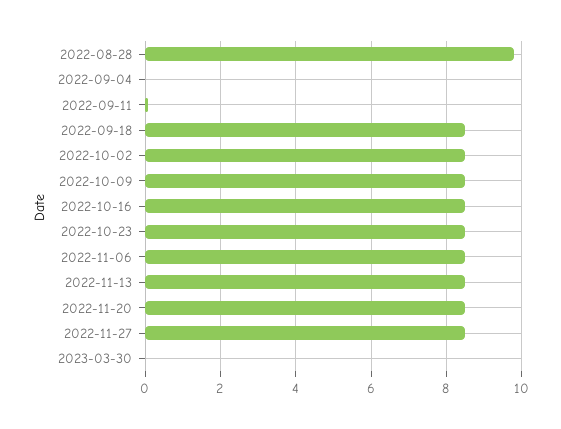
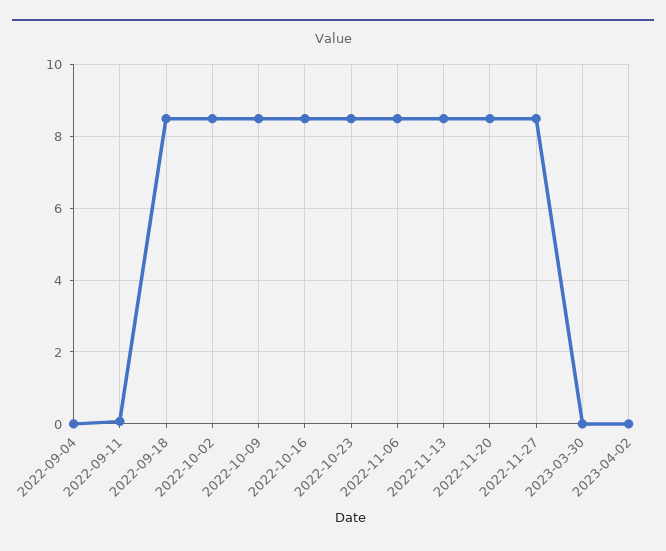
2022-08-28: 9.8 -> none
2023-04-02: none -> 0

